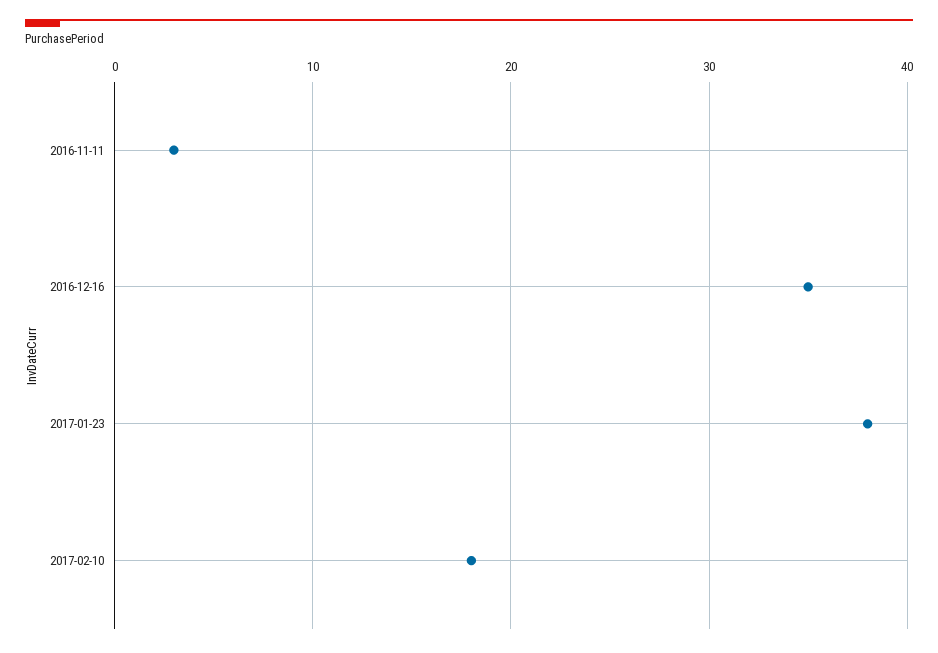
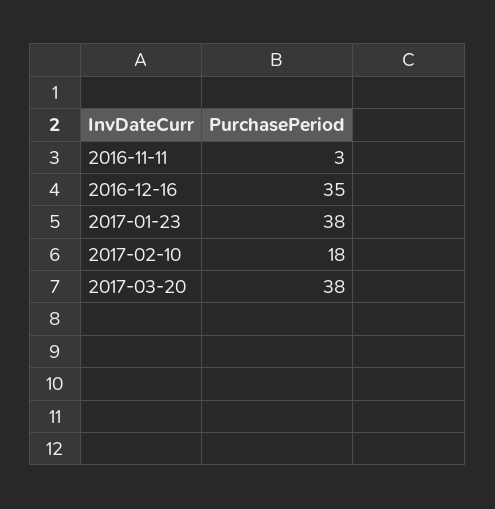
2017-03-20: none -> 38

